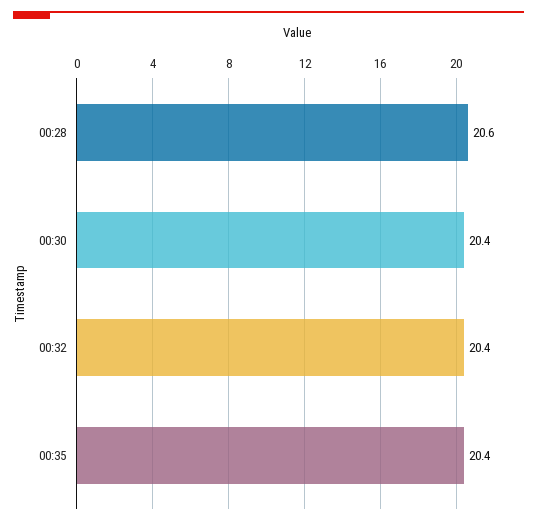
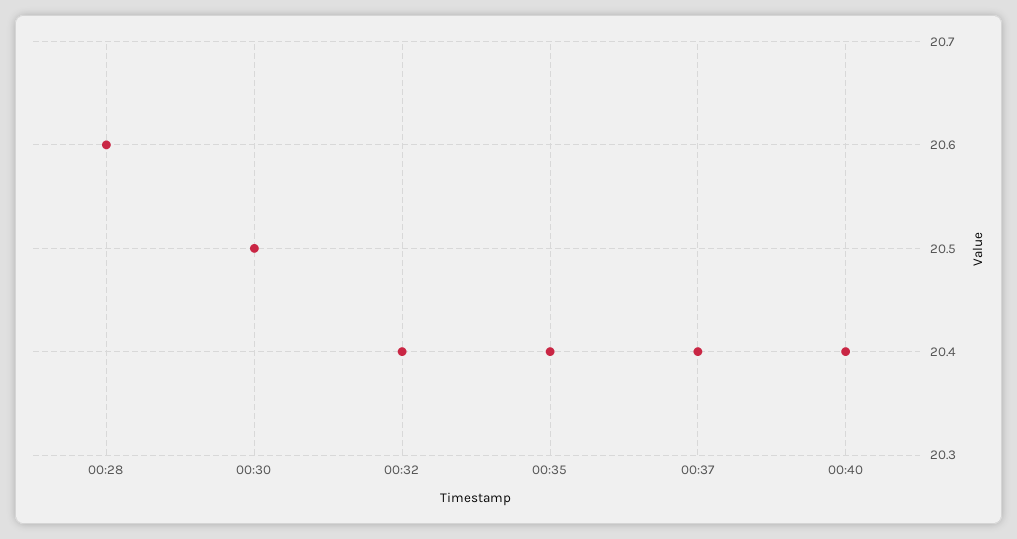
00:30: 20.4 -> 20.5
00:37: none -> 20.4
00:40: none -> 20.4

